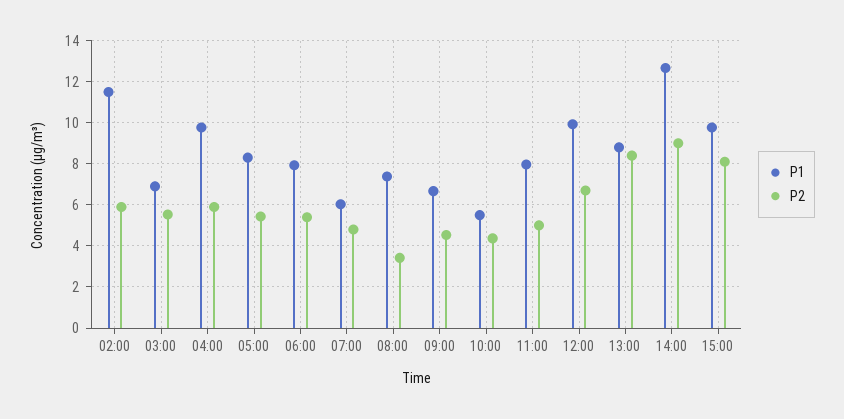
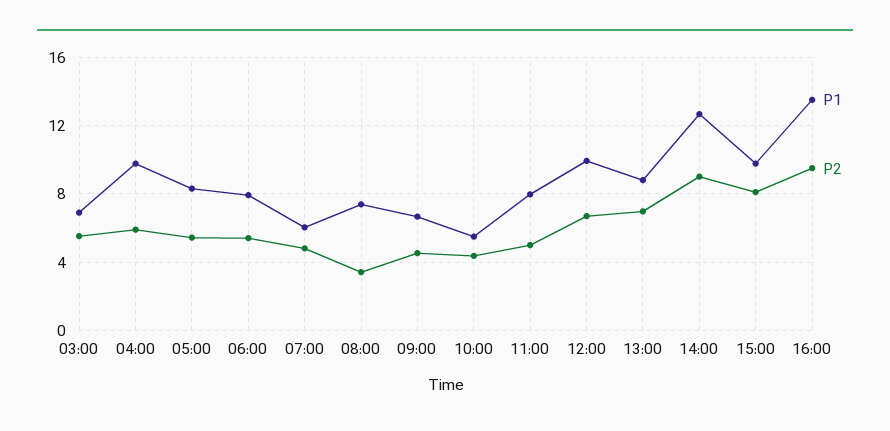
P1, 02:00: 11.5 -> none
P2, 02:00: 6 -> none
P2, 13:00: 8.5 -> 7
P1, 16:00: none -> 13.5
P2, 16:00: none -> 9.5

